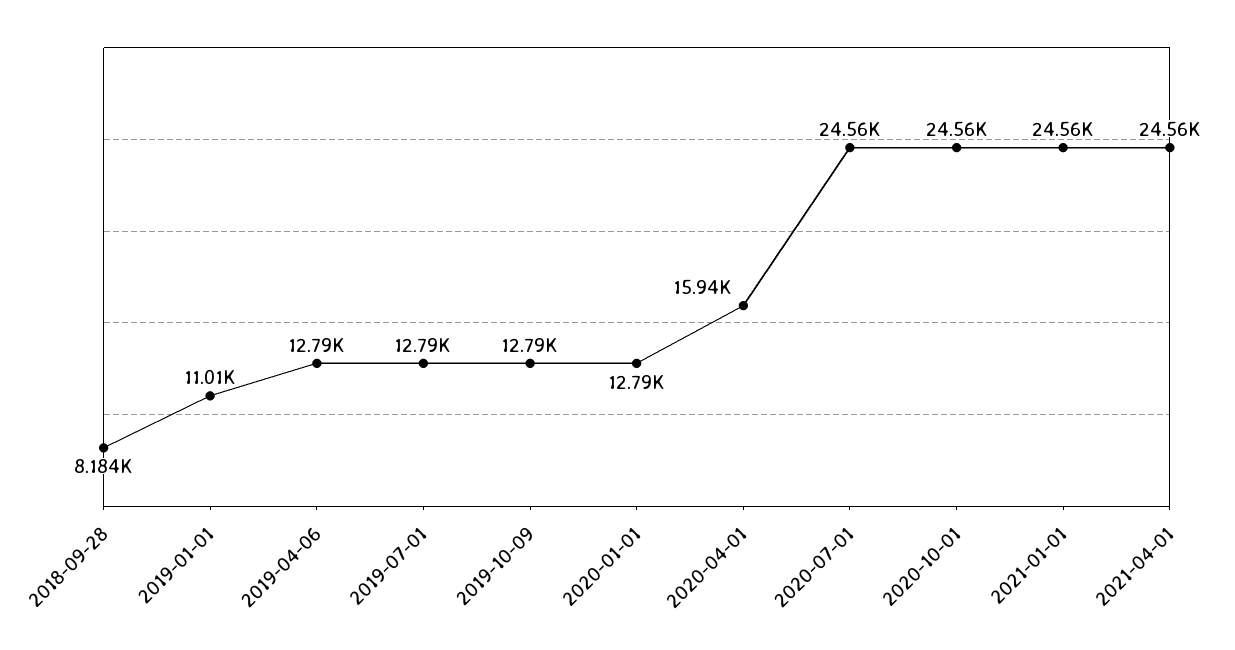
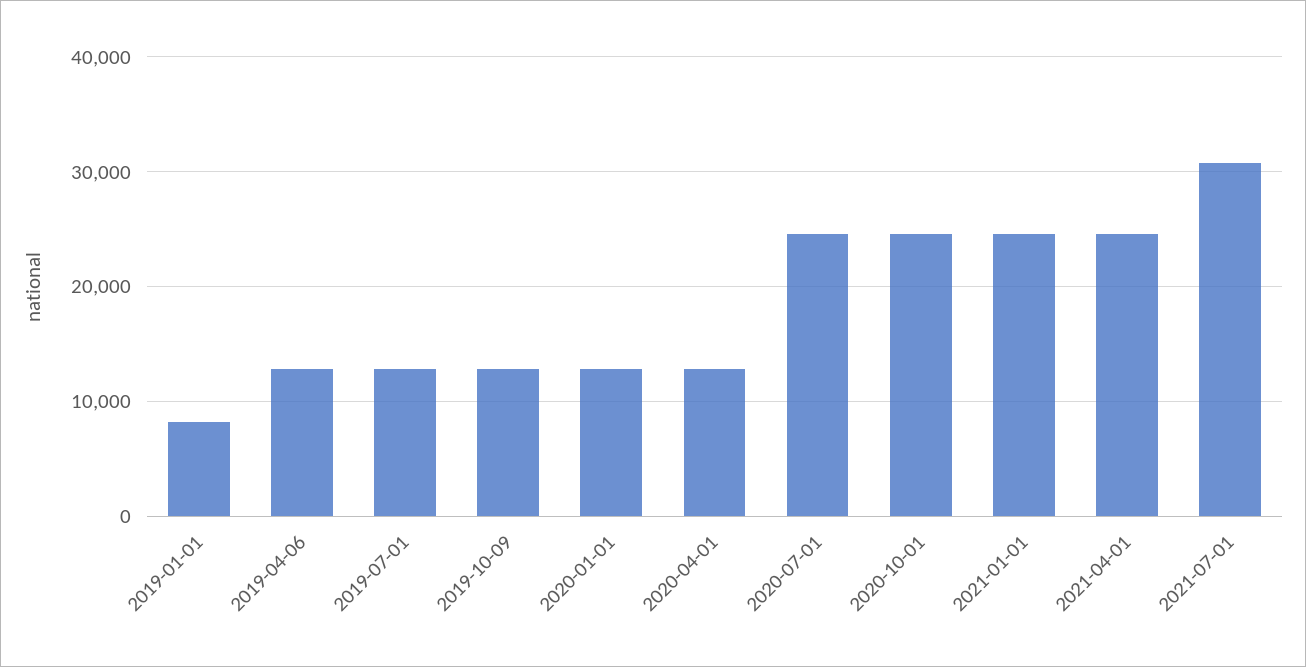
2018-09-28: 8184 -> none
2019-01-01: 11010 -> 8000
2020-04-01: 15940 -> 13000
2021-07-01: none -> 31000

